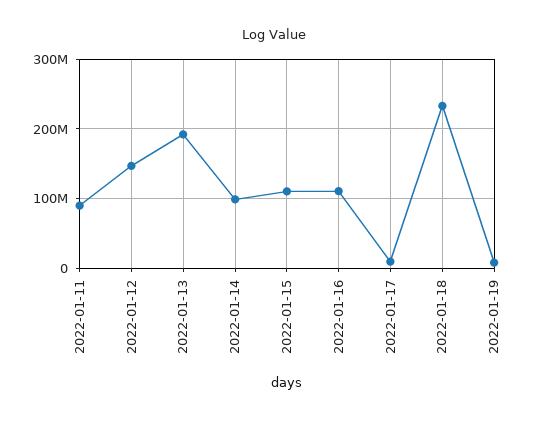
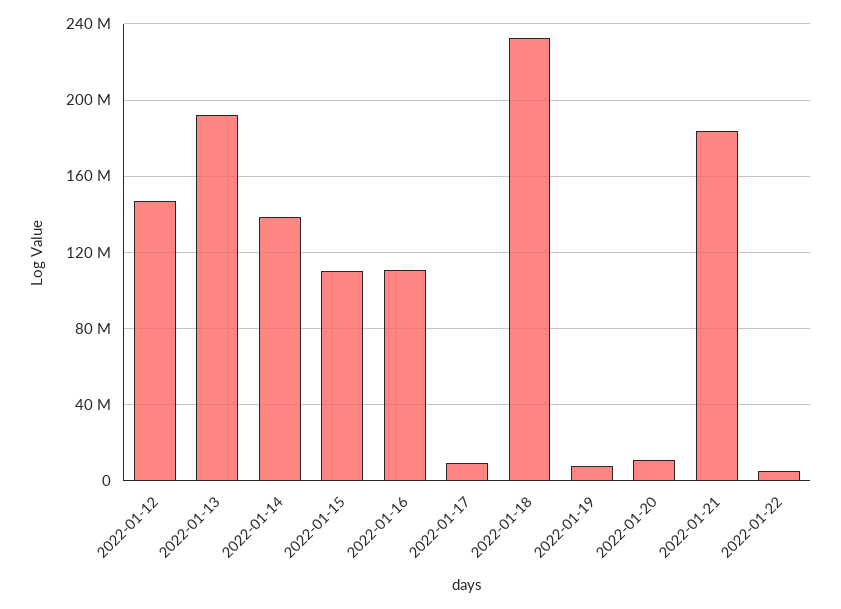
2022-01-11: 90000000 -> none
2022-01-14: 100000000 -> 140000000
2022-01-20: none -> 10000000
2022-01-21: none -> 185000000
2022-01-22: none -> 5000000

